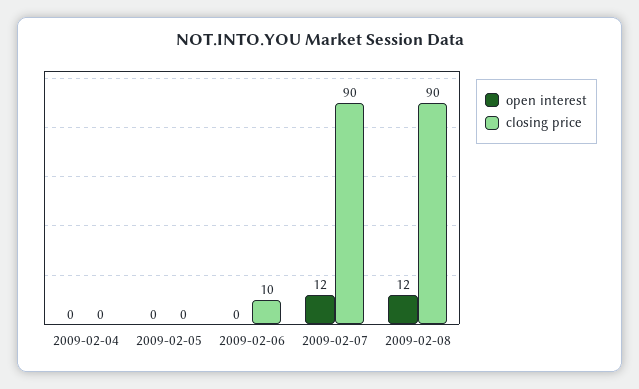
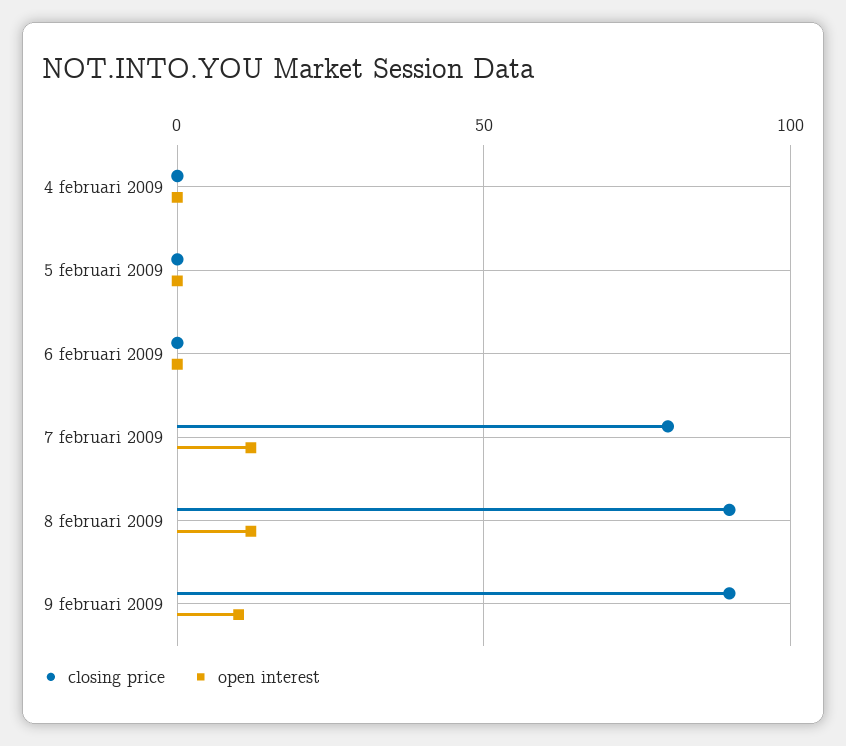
closing price, 2009-02-06: 10 -> 0
closing price, 2009-02-07: 90 -> 80
closing price, 9 februari 2009: none -> 90
open interest, 9 februari 2009: none -> 10

